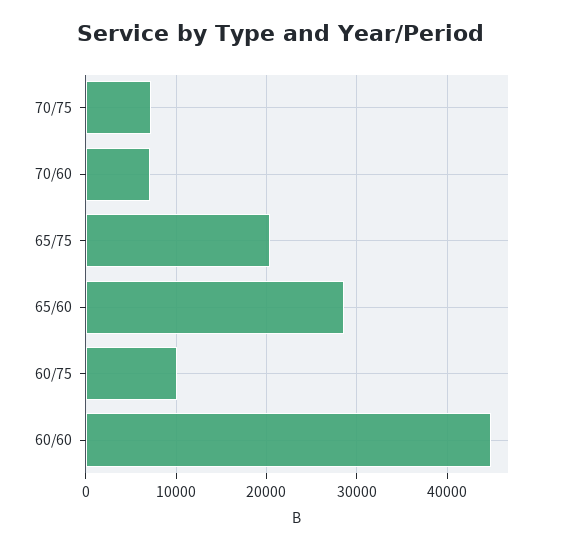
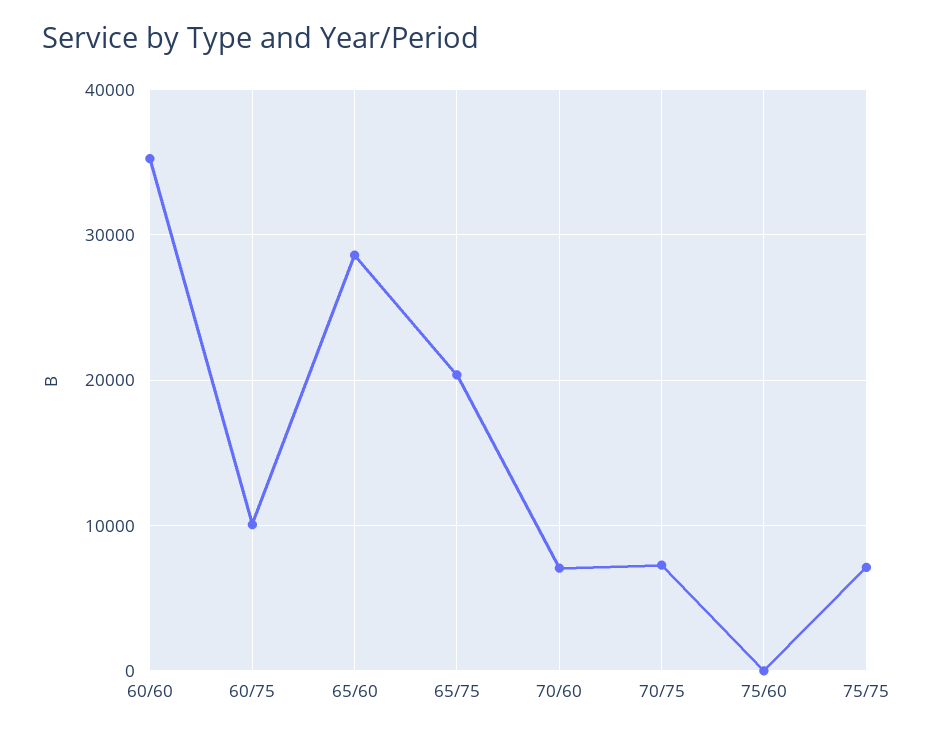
60/60: 45000 -> 35000
75/60: none -> 0
75/75: none -> 7000

